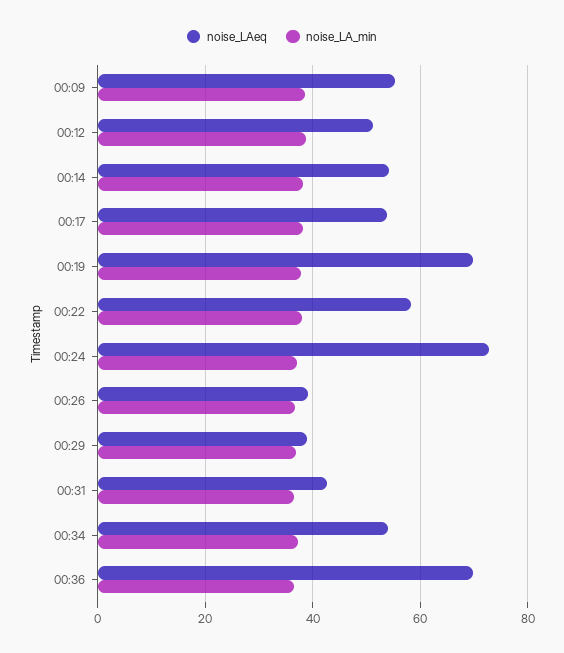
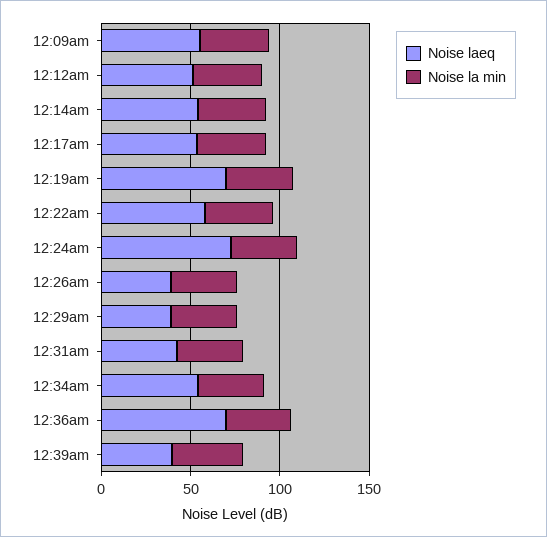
noise_LAeq, 12:39am: none -> 40
noise_LA_min, 12:39am: none -> 40

